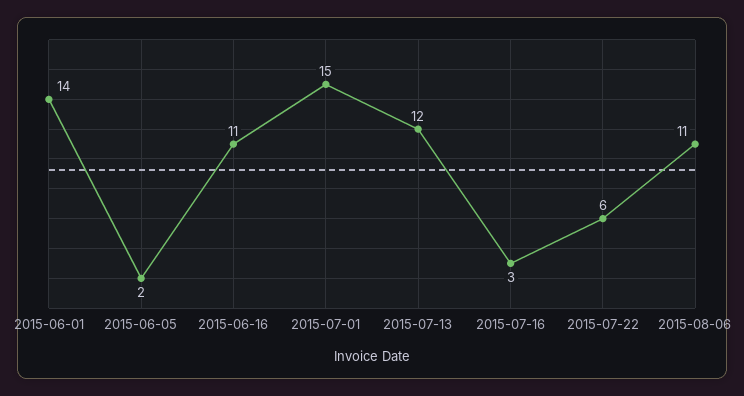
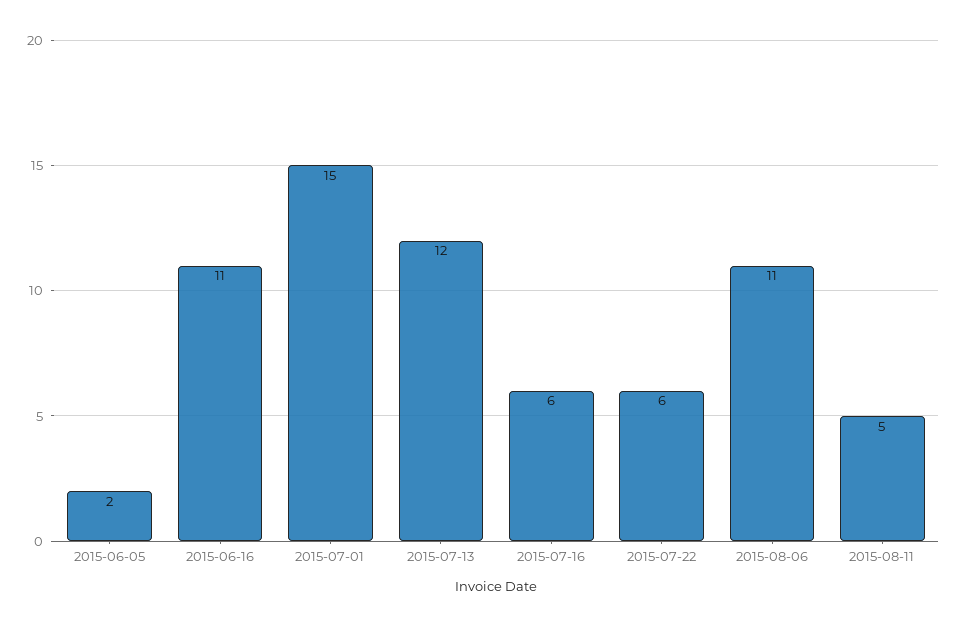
2015-06-01: 14 -> none
2015-07-16: 3 -> 6
2015-08-11: none -> 5

